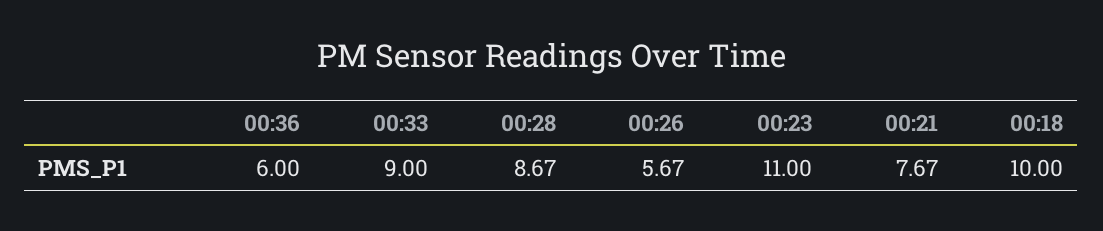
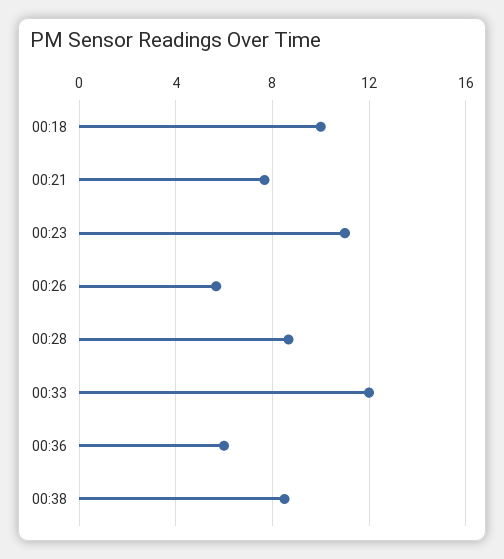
00:33: 9 -> 12
00:38: none -> 8.5

